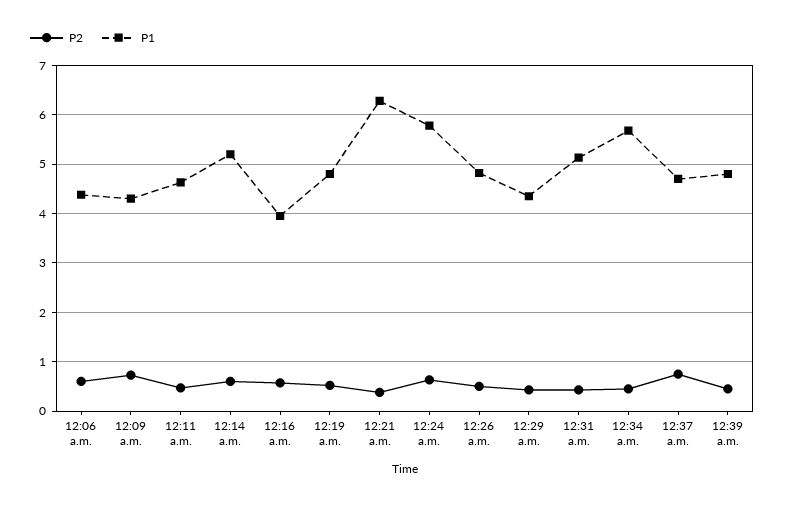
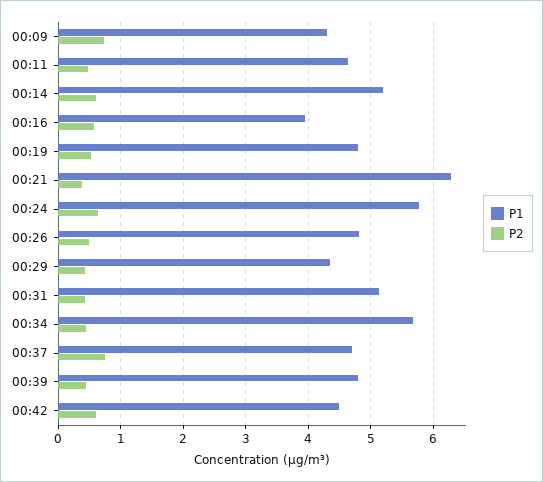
P2, 12:06 a.m.: 0.6 -> none
P1, 12:06 a.m.: 4.4 -> none
P1, 00:42: none -> 4.5
P2, 00:42: none -> 0.6

